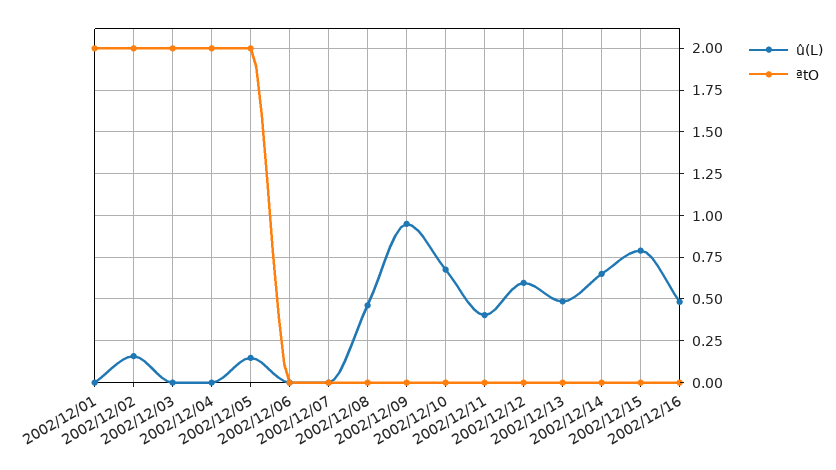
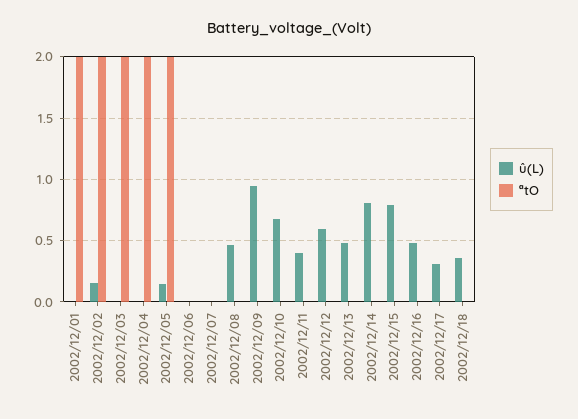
û(L), 2002/12/14: 0.65 -> 0.8
û(L), 2002/12/17: none -> 0.3
ªtO, 2002/12/17: none -> 0
û(L), 2002/12/18: none -> 0.35
ªtO, 2002/12/18: none -> 0

